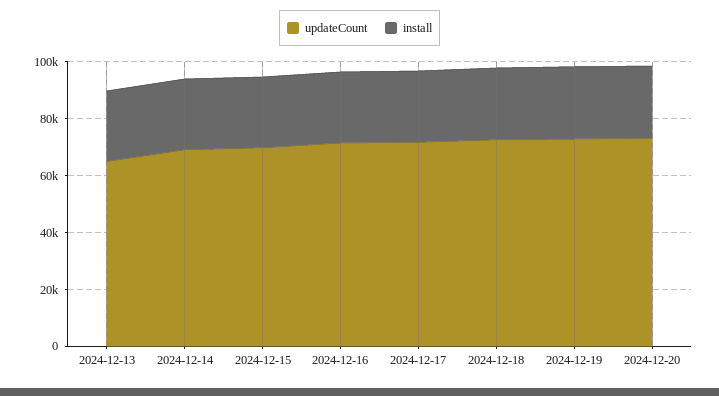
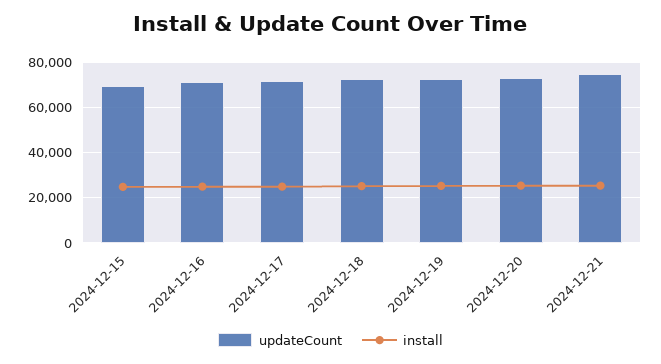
updateCount, 2024-12-13: 65000 -> none
install, 2024-12-13: 25000 -> none
updateCount, 2024-12-14: 70000 -> none
install, 2024-12-14: 25000 -> none
updateCount, 2024-12-21: none -> 75000
install, 2024-12-21: none -> 25000

